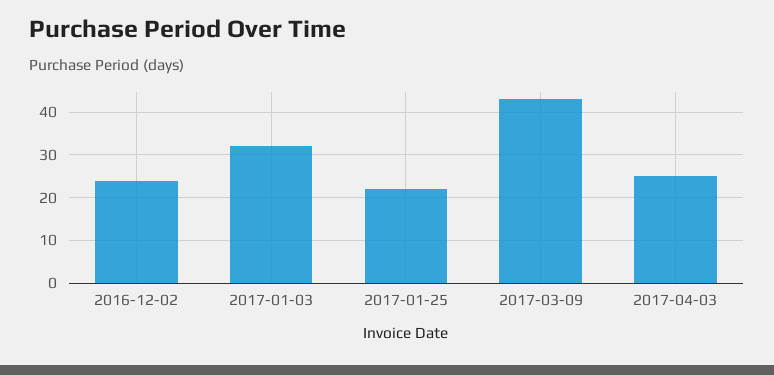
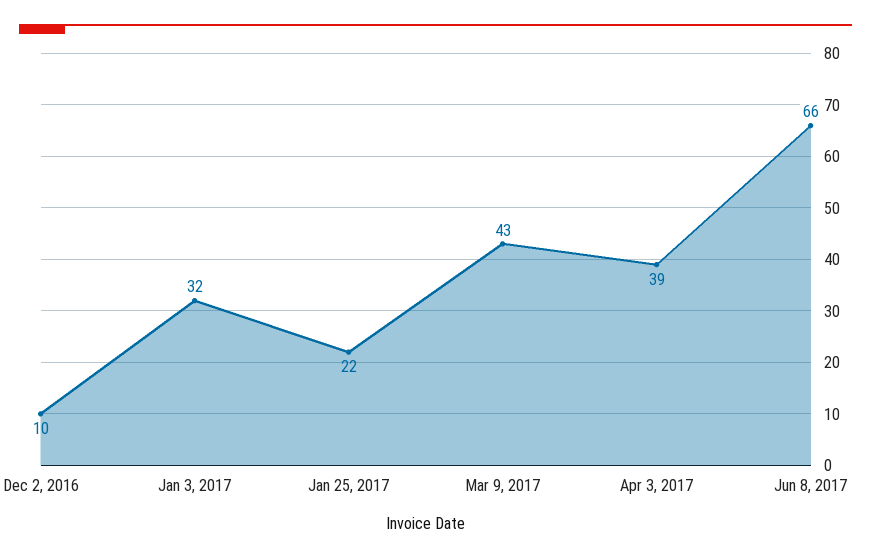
2016-12-02: 25 -> 10
2017-04-03: 25 -> 39
Jun 8, 2017: none -> 66

